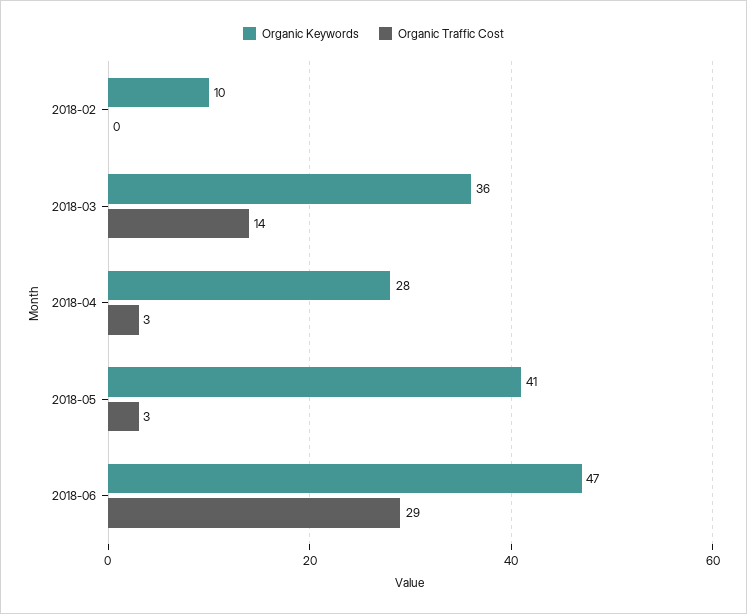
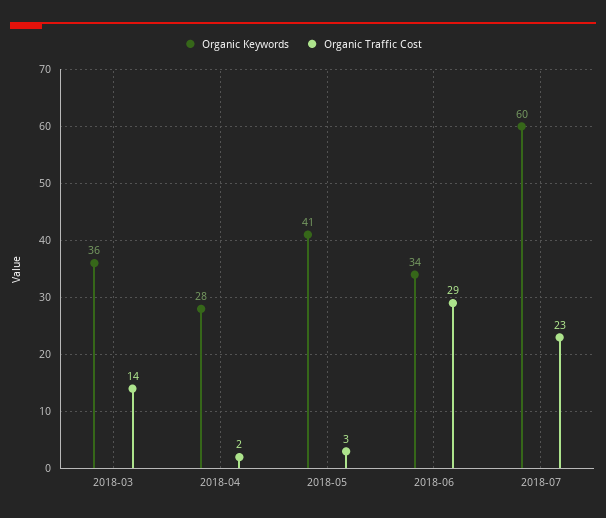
Organic Keywords, 2018-02: 10 -> none
Organic Traffic Cost, 2018-02: 0 -> none
Organic Traffic Cost, 2018-04: 3 -> 2
Organic Keywords, 2018-06: 47 -> 34
Organic Keywords, 2018-07: none -> 60
Organic Traffic Cost, 2018-07: none -> 23

